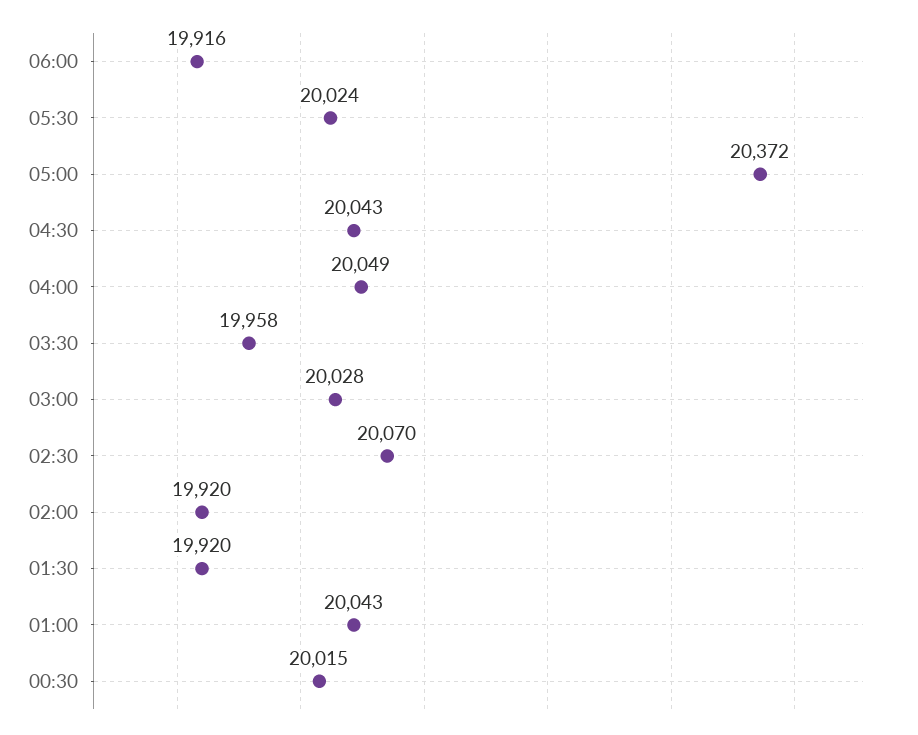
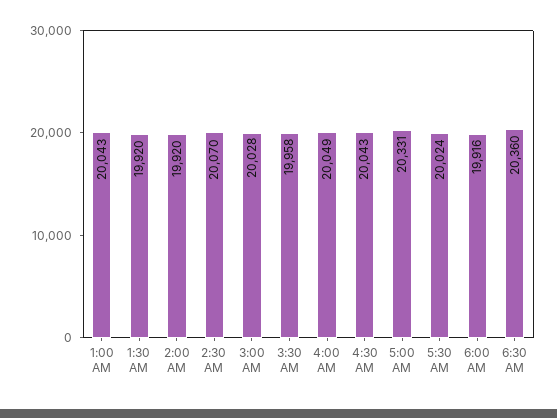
05:00: 20372 -> 20331
00:30: 20015 -> none
6:30 AM: none -> 20360

